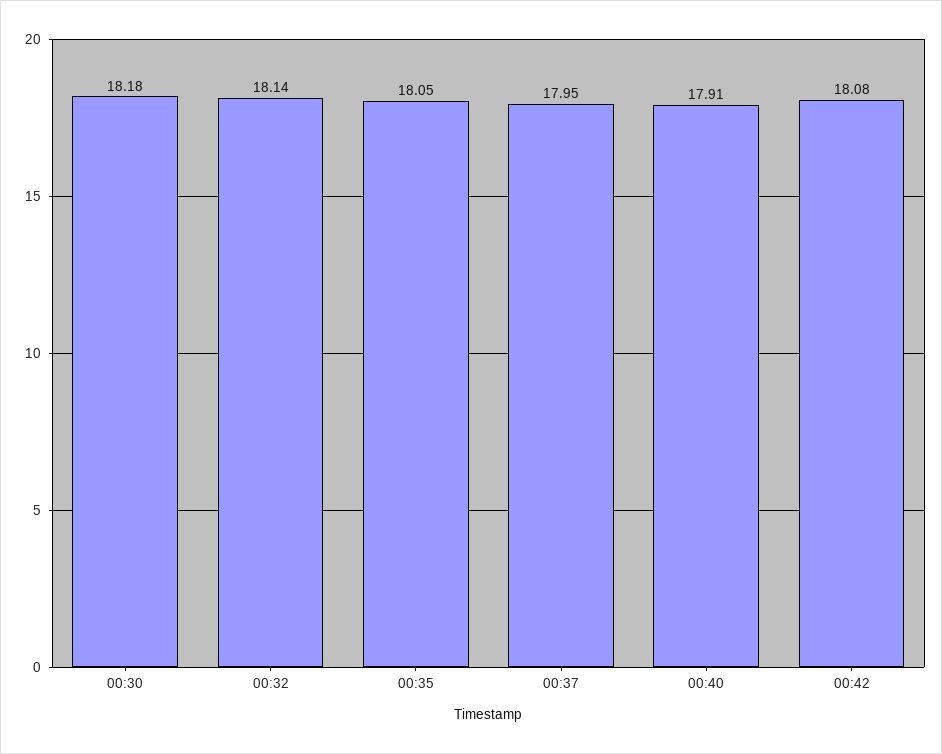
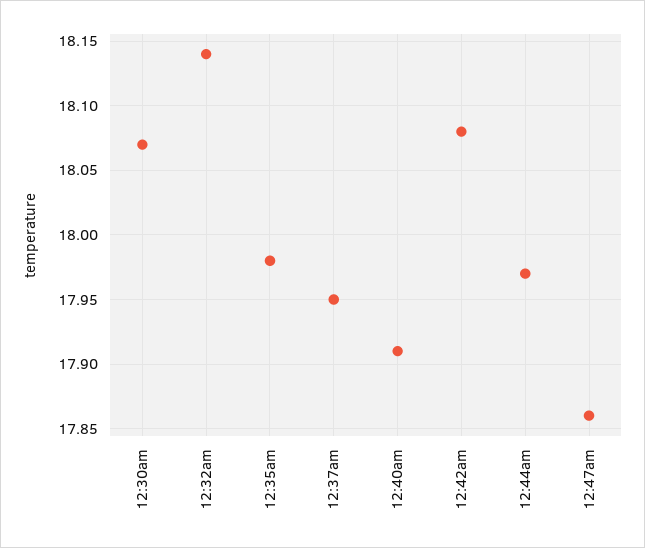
00:30: 18.18 -> 18.07
00:35: 18.05 -> 17.98
12:44am: none -> 17.97
12:47am: none -> 17.86

